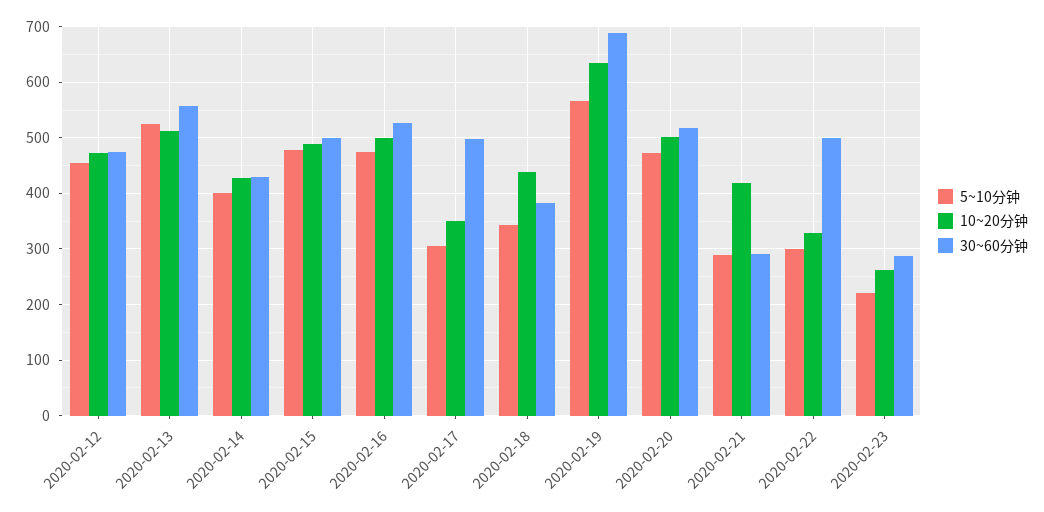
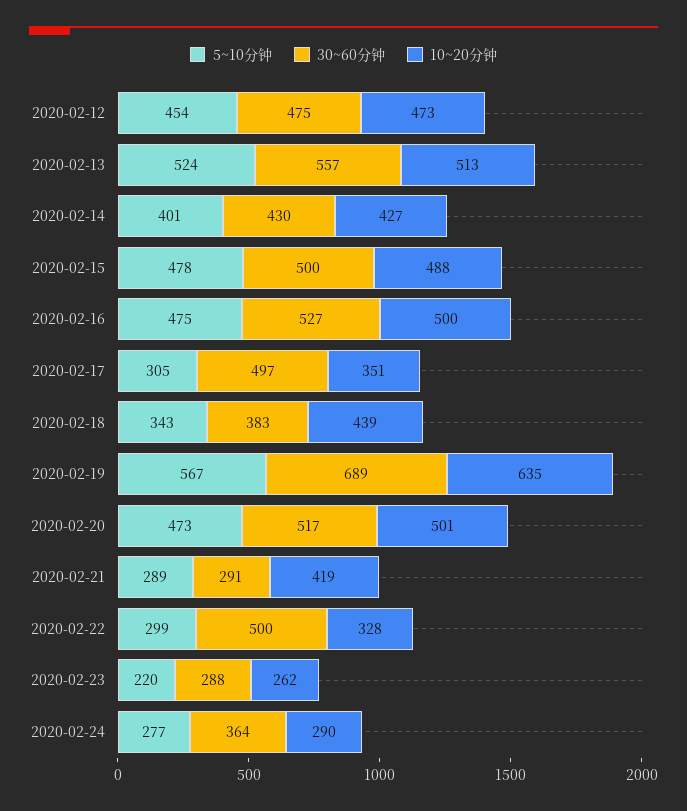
5~10分钟, 2020-02-24: none -> 277
30~60分钟, 2020-02-24: none -> 364
10~20分钟, 2020-02-24: none -> 290

